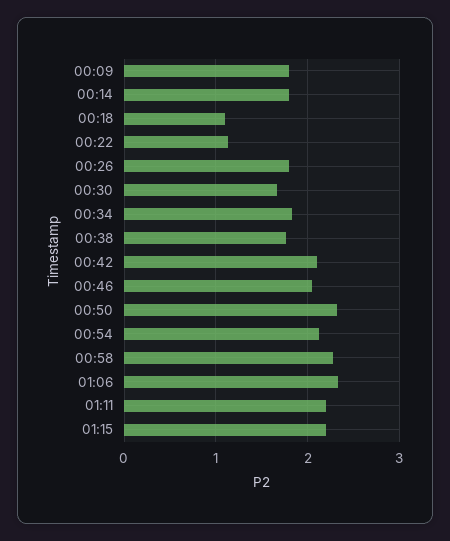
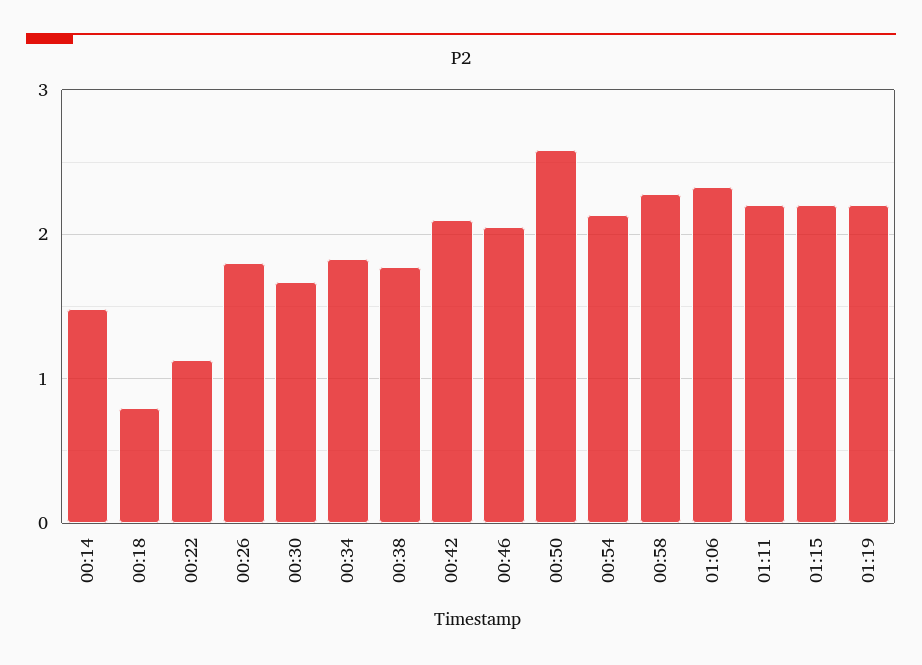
00:09: 1.8 -> none
00:14: 1.8 -> 1.5
00:18: 1.1 -> 0.8
00:50: 2.3 -> 2.6
01:19: none -> 2.2

